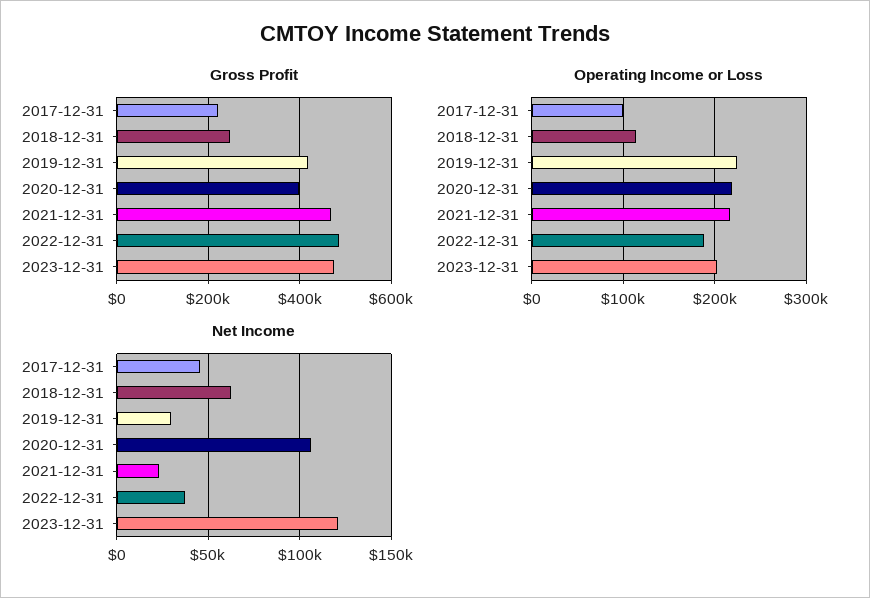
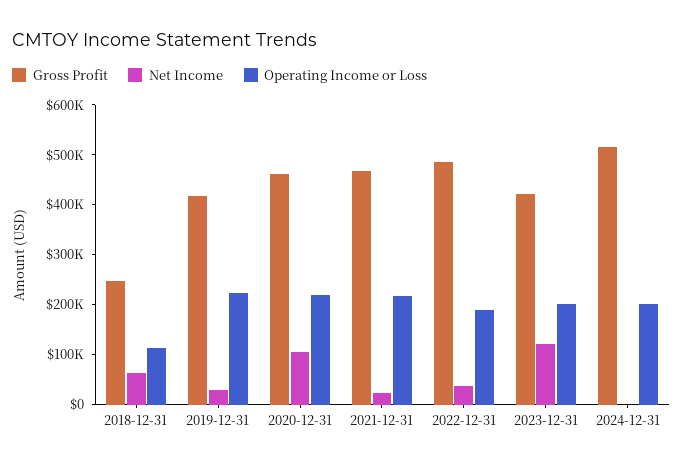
Gross Profit, 2017-12-31: 220000 -> none
Gross Profit, 2020-12-31: 400000 -> 460000
Gross Profit, 2023-12-31: 480000 -> 420000
Operating Income or Loss, 2017-12-31: 100000 -> none
Net Income, 2017-12-31: 45000 -> none
Gross Profit, 2024-12-31: none -> 520000
Net Income, 2024-12-31: none -> 0
Operating Income or Loss, 2024-12-31: none -> 200000

